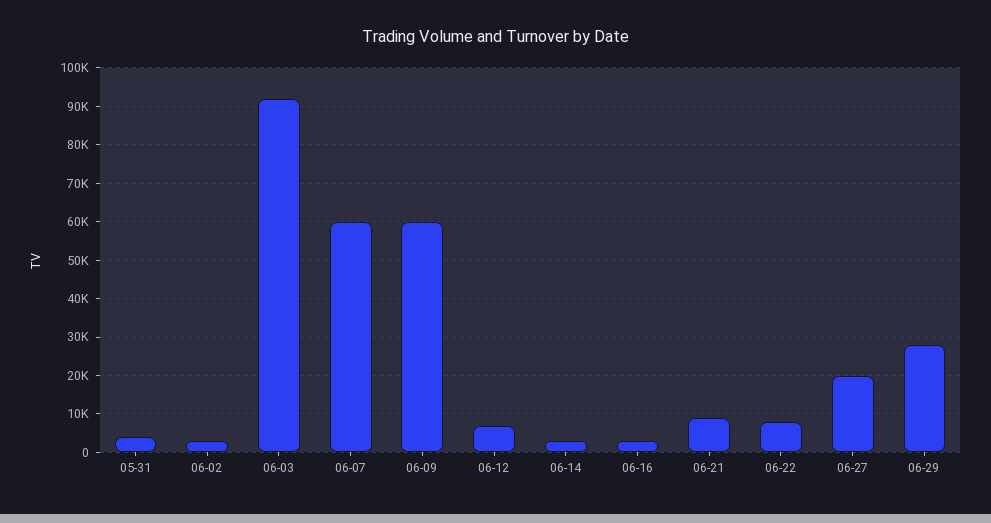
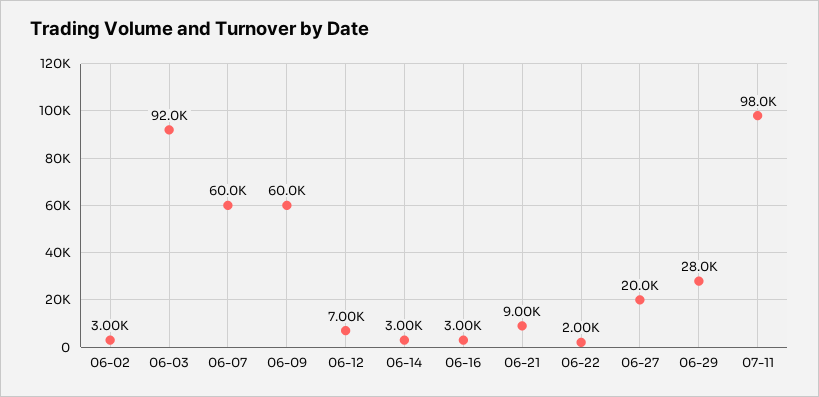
05-31: 4000 -> none
06-22: 8000 -> 2000
07-11: none -> 98000

